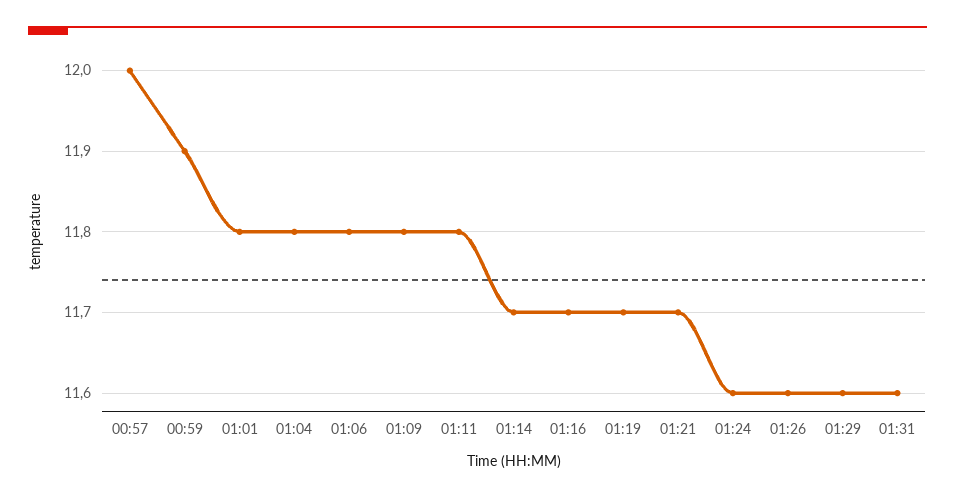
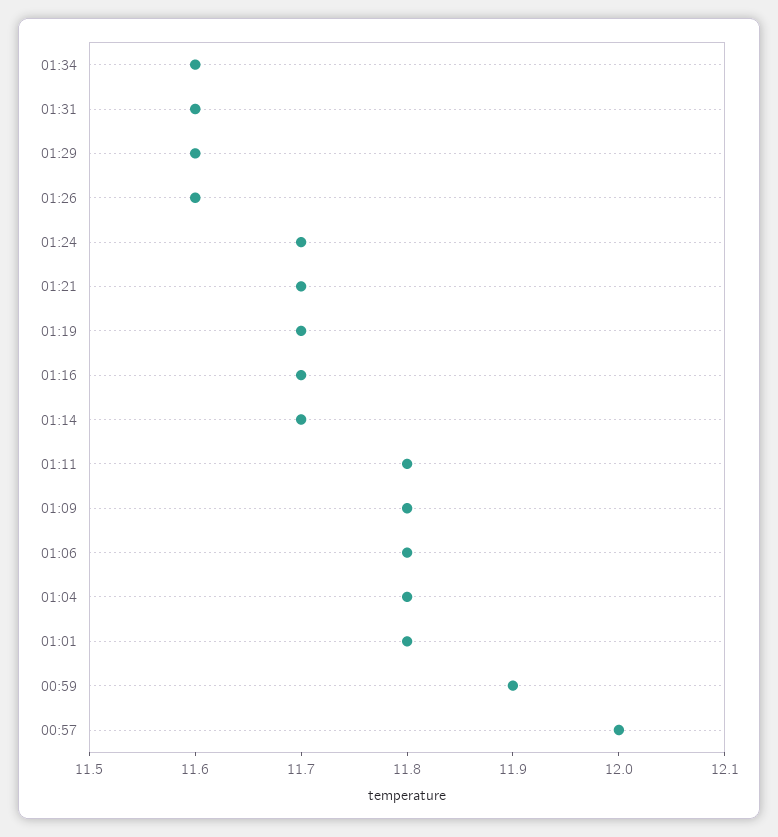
01:24: 11.6 -> 11.7
01:34: none -> 11.6

